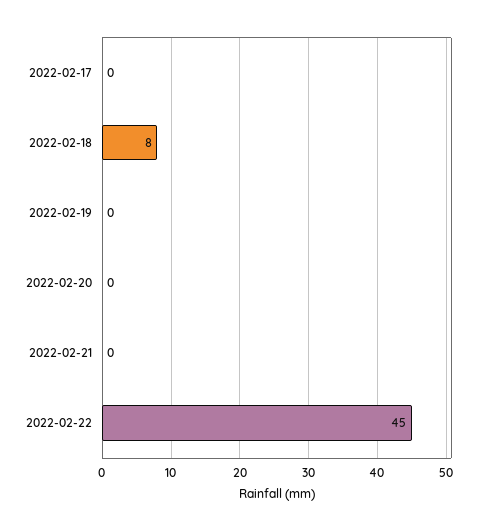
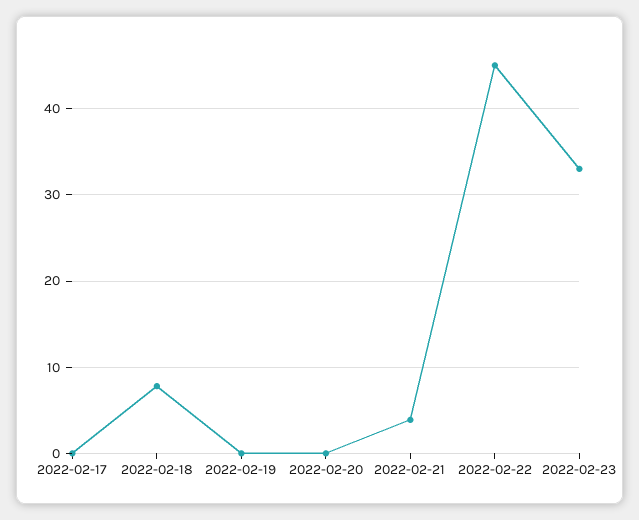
2022-02-21: 0 -> 4
2022-02-23: none -> 33

